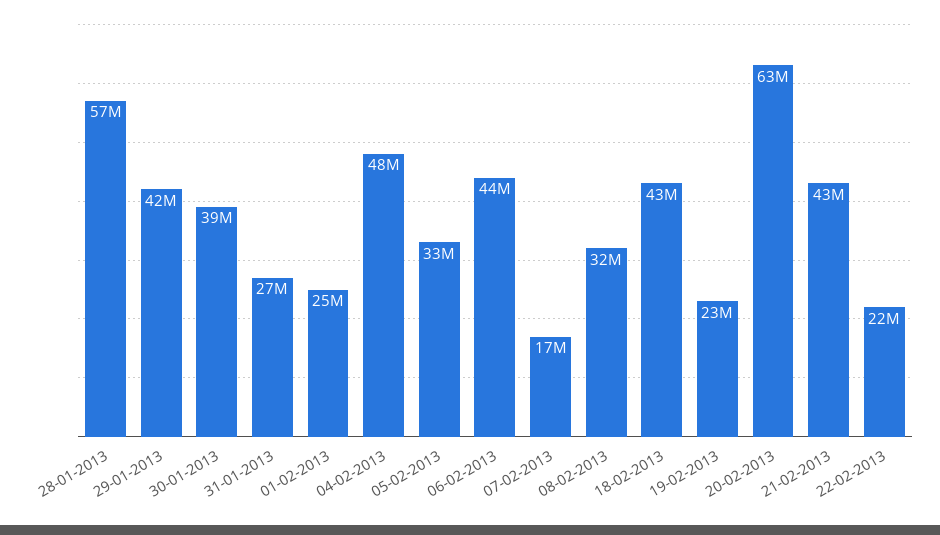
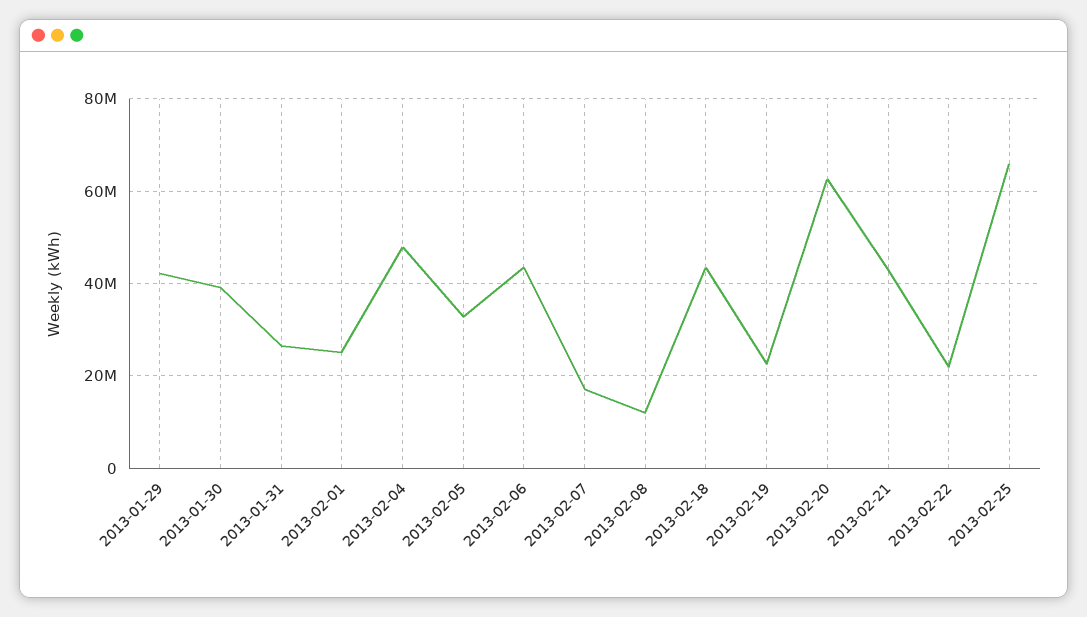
28-01-2013: 57000000 -> none
08-02-2013: 32000000 -> 12000000
2013-02-25: none -> 66000000

